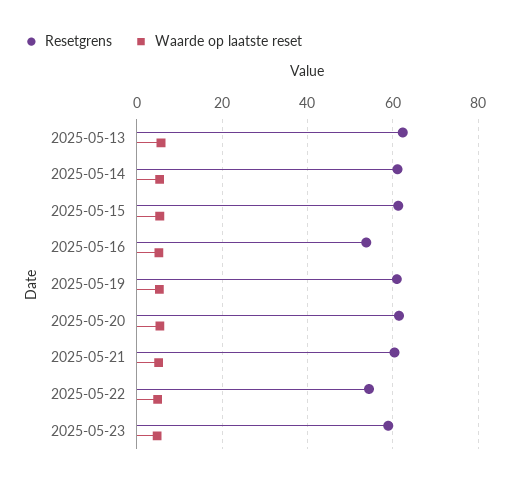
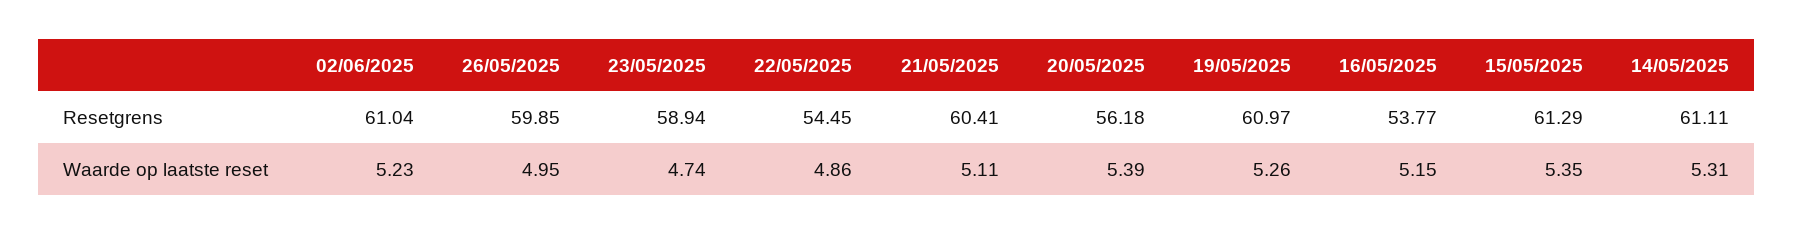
Resetgrens, 2025-05-13: 62 -> none
Waarde op laatste reset, 2025-05-13: 6 -> none
Resetgrens, 2025-05-20: 62 -> 56.18
Resetgrens, 02/06/2025: none -> 61.04
Resetgrens, 26/05/2025: none -> 59.85
Waarde op laatste reset, 02/06/2025: none -> 5.23
Waarde op laatste reset, 26/05/2025: none -> 4.95

